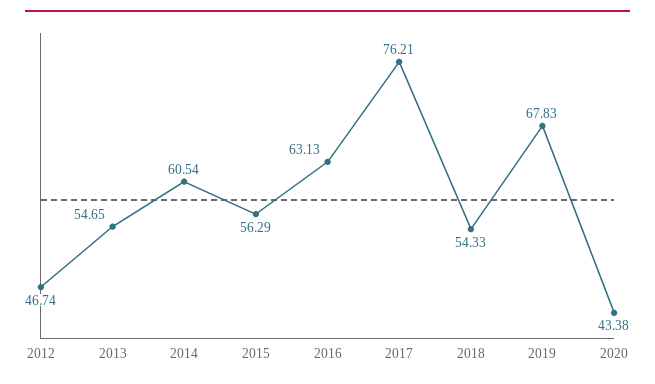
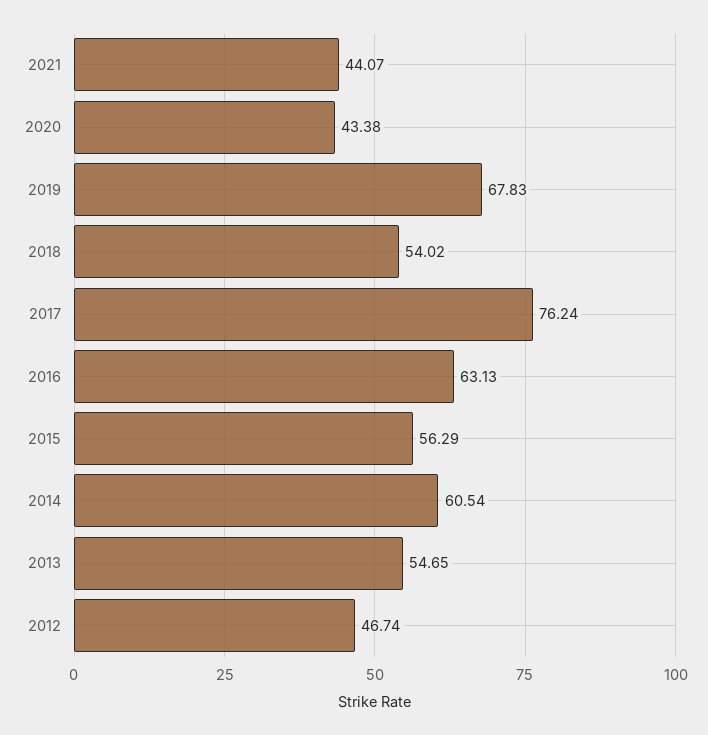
2017: 76.21 -> 76.24
2018: 54.33 -> 54.02
2021: none -> 44.07

